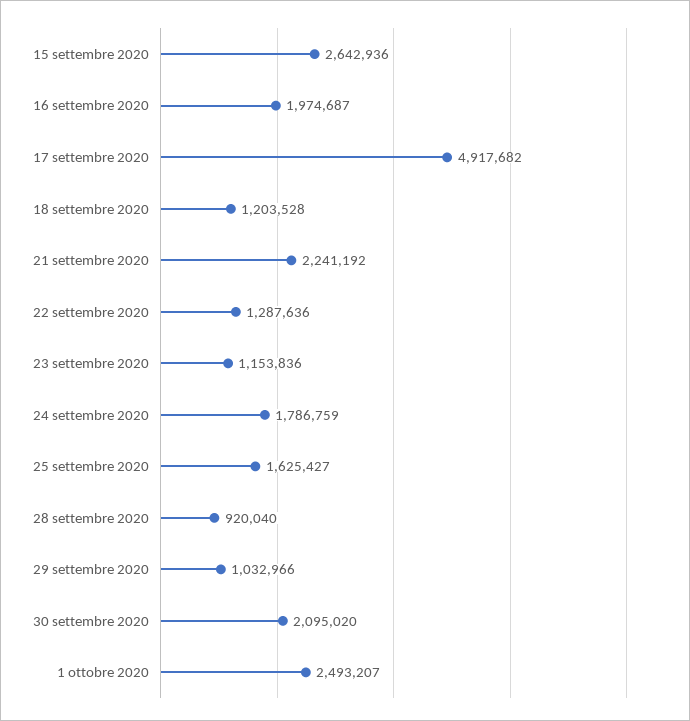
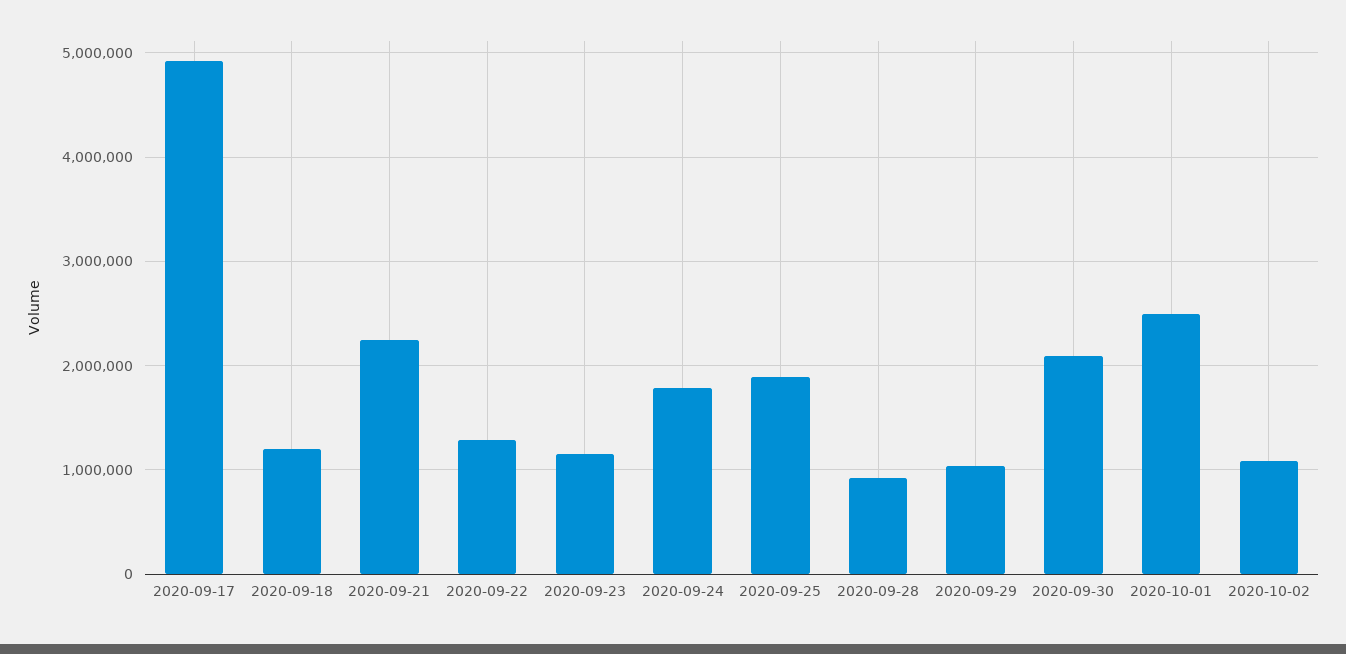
15 settembre 2020: 2642936 -> none
16 settembre 2020: 1974687 -> none
25 settembre 2020: 1625427 -> 1900000
2020-10-02: none -> 1100000

